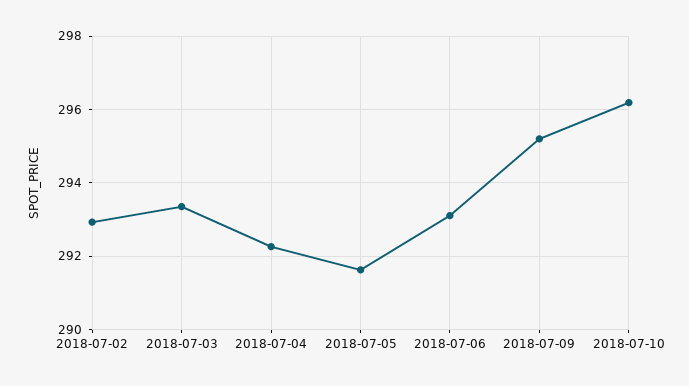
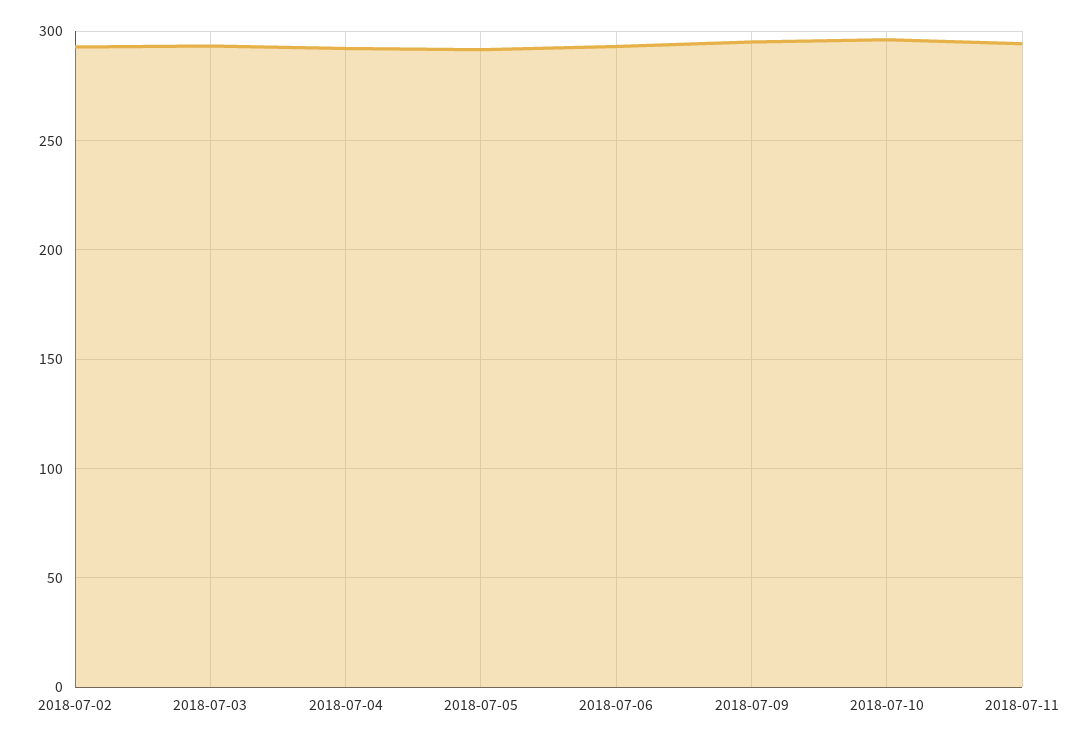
2018-07-11: none -> 295

